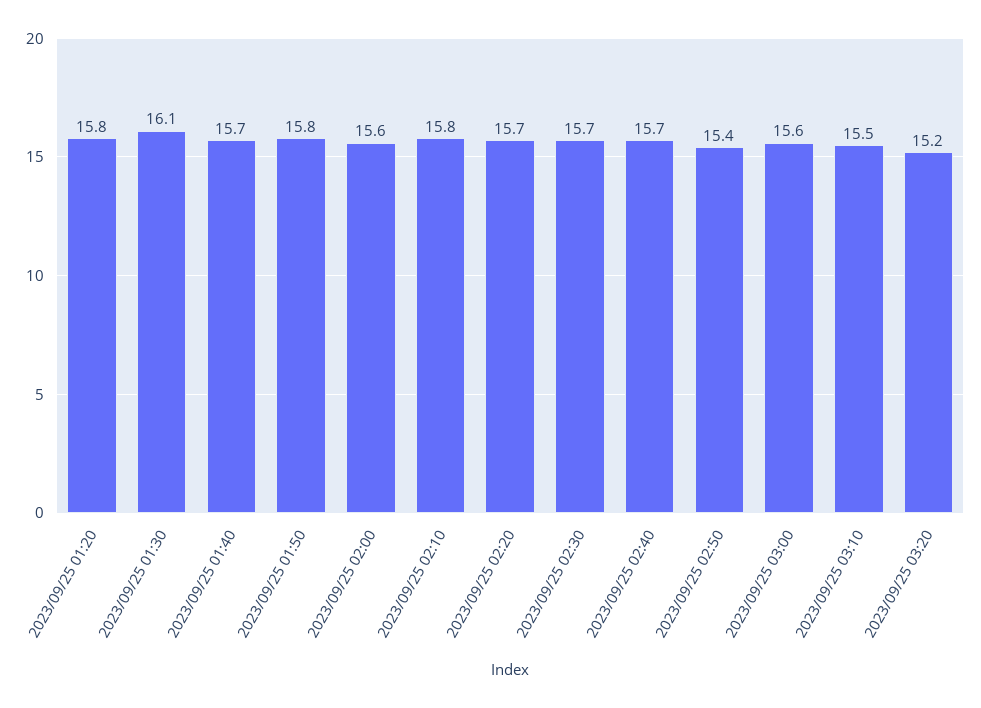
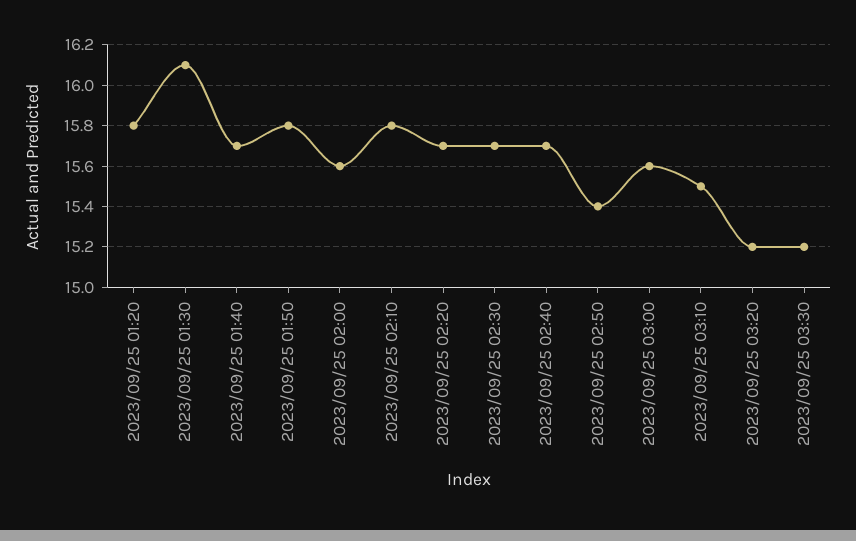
2023/09/25 03:30: none -> 15.2

